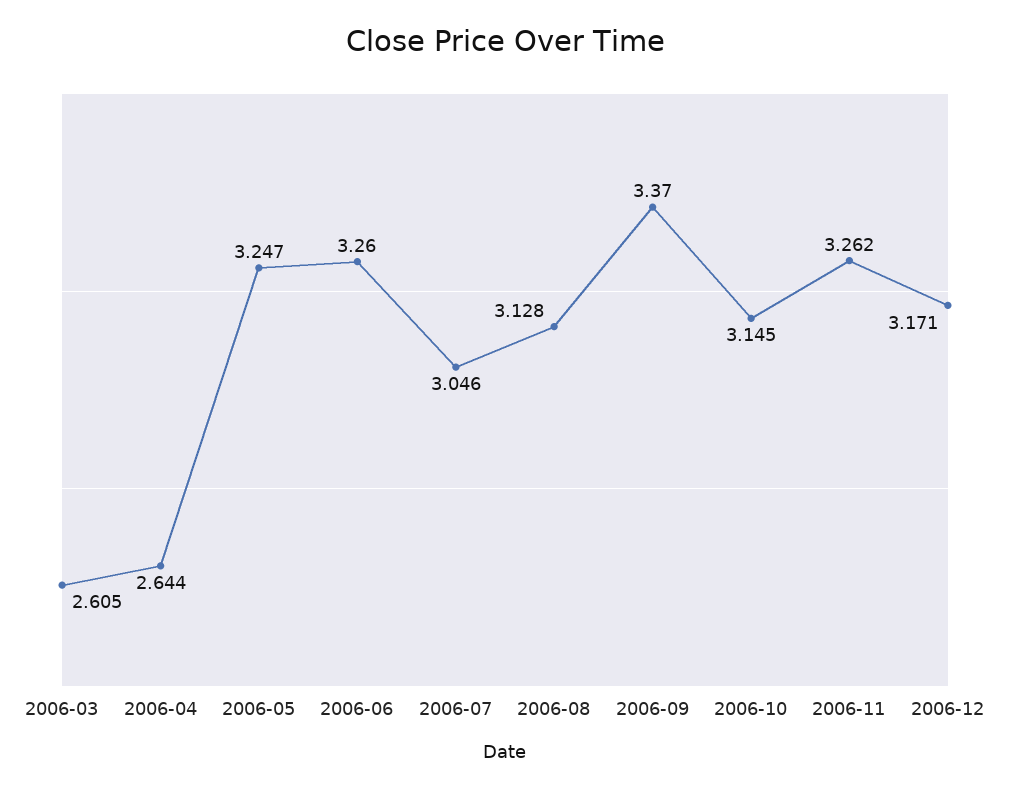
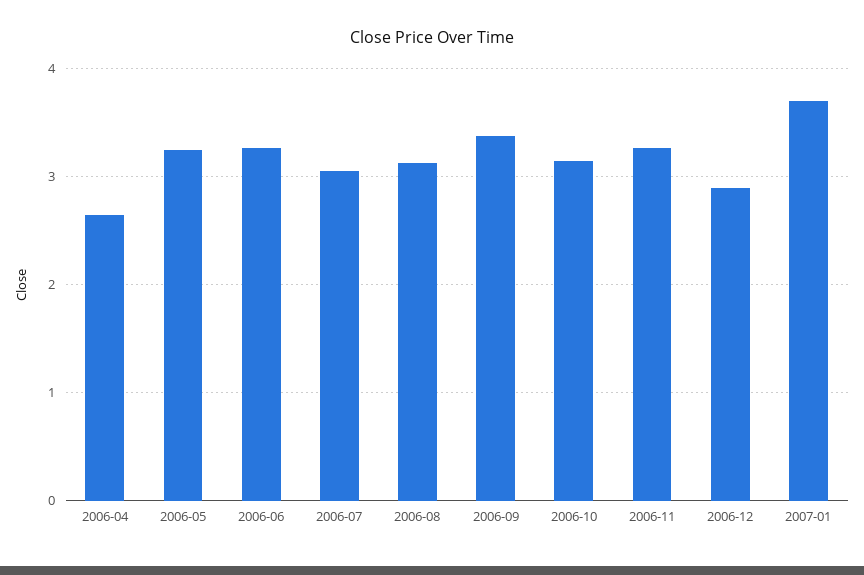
2006-03: 2.605 -> none
2006-12: 3.171 -> 2.9
2007-01: none -> 3.7

